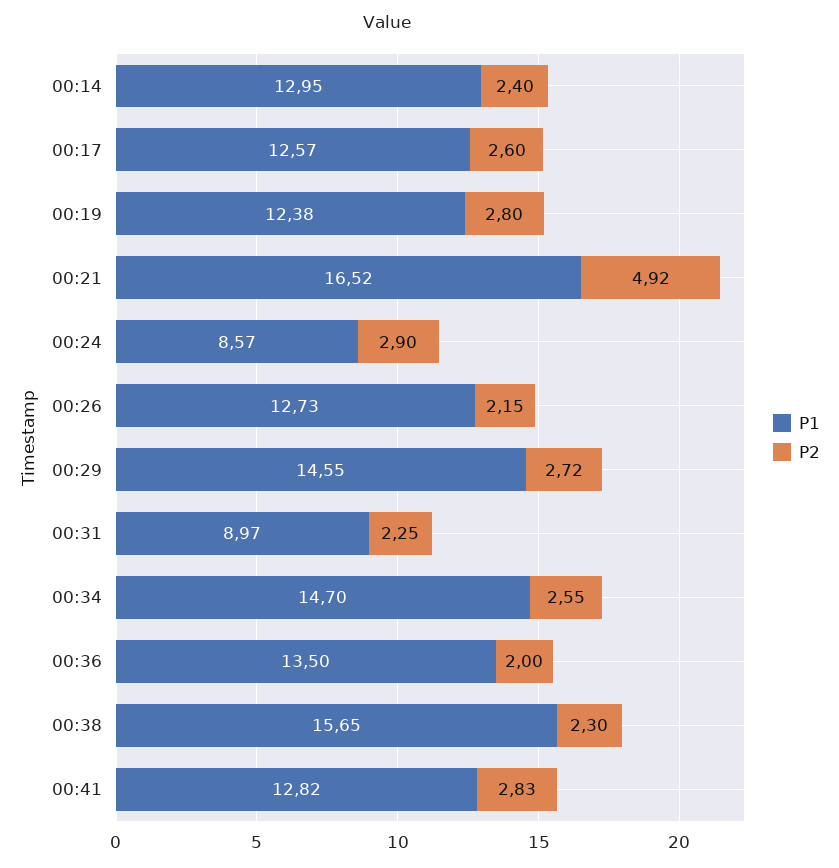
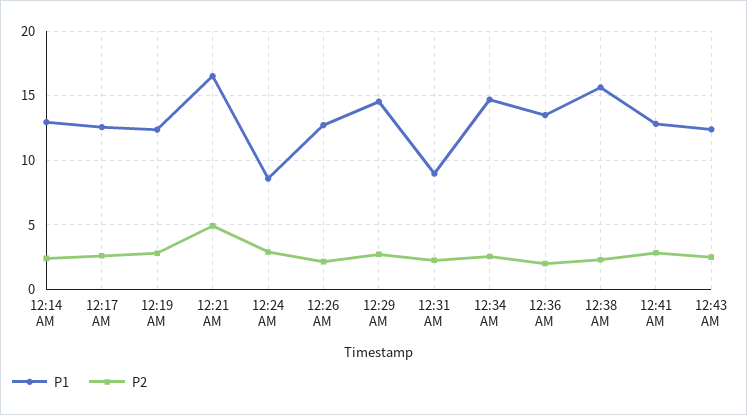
P1, 12:43 AM: none -> 12.5
P2, 12:43 AM: none -> 2.5

